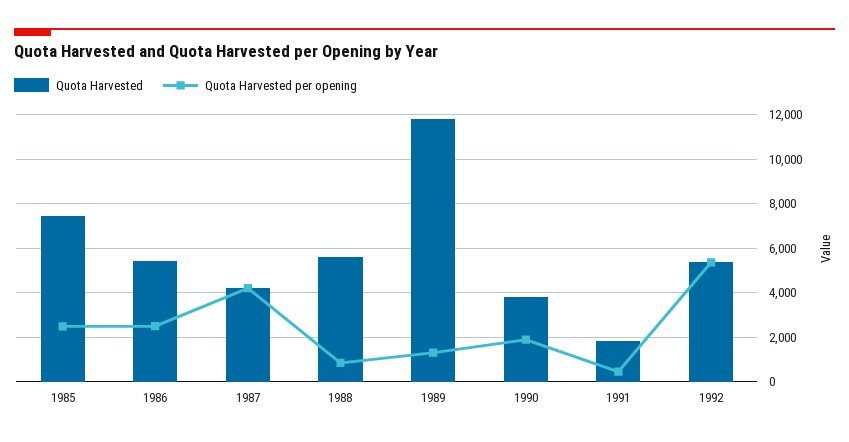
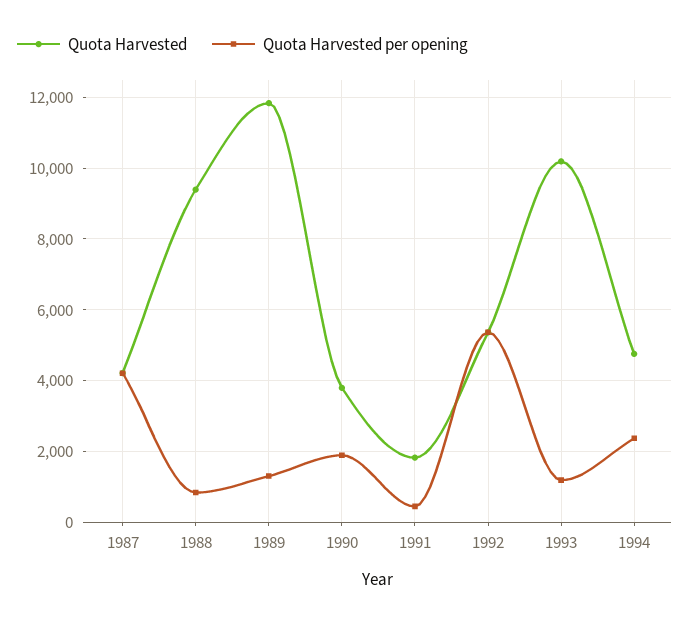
Quota Harvested, 1985: 7500 -> none
Quota Harvested per opening, 1985: 2500 -> none
Quota Harvested, 1986: 5500 -> none
Quota Harvested per opening, 1986: 2500 -> none
Quota Harvested, 1988: 5500 -> 9400
Quota Harvested, 1993: none -> 10200
Quota Harvested per opening, 1993: none -> 1200
Quota Harvested, 1994: none -> 4800
Quota Harvested per opening, 1994: none -> 2400

